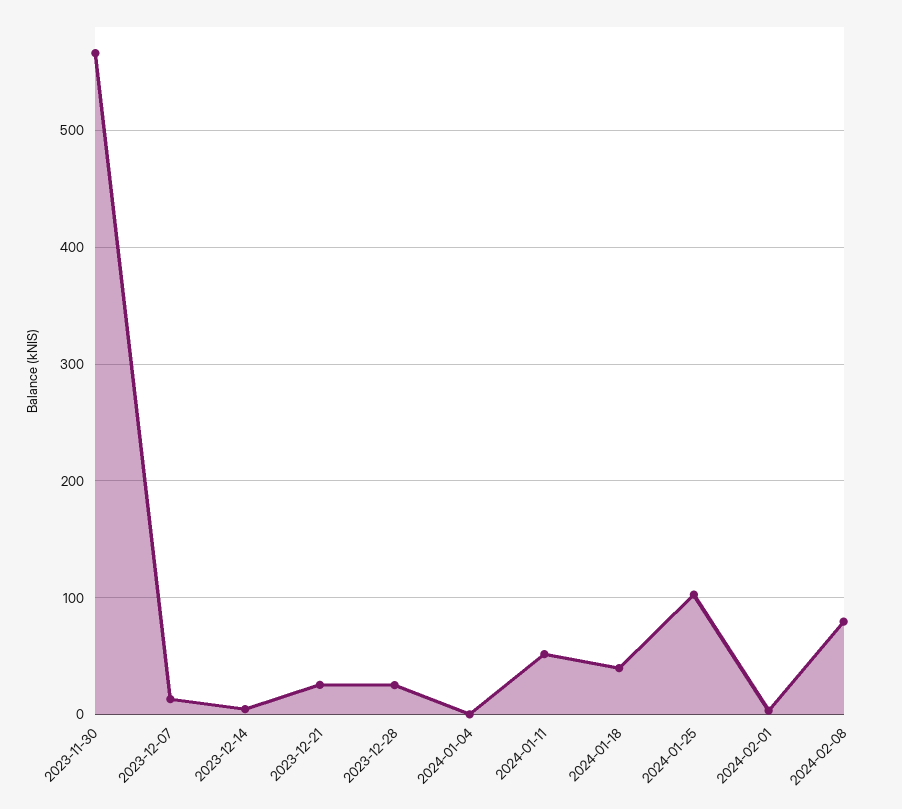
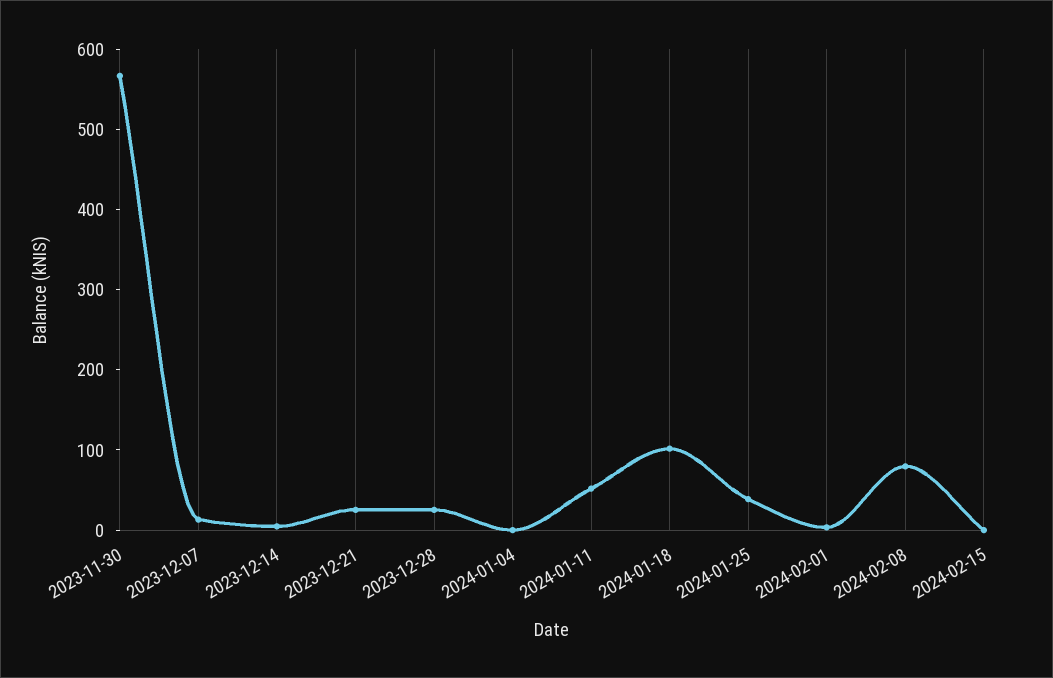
2024-01-18: 40 -> 100
2024-01-25: 100 -> 40
2024-02-15: none -> 0

